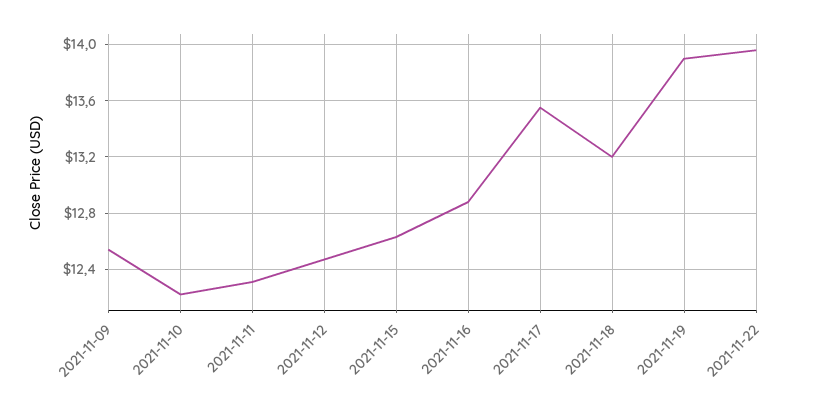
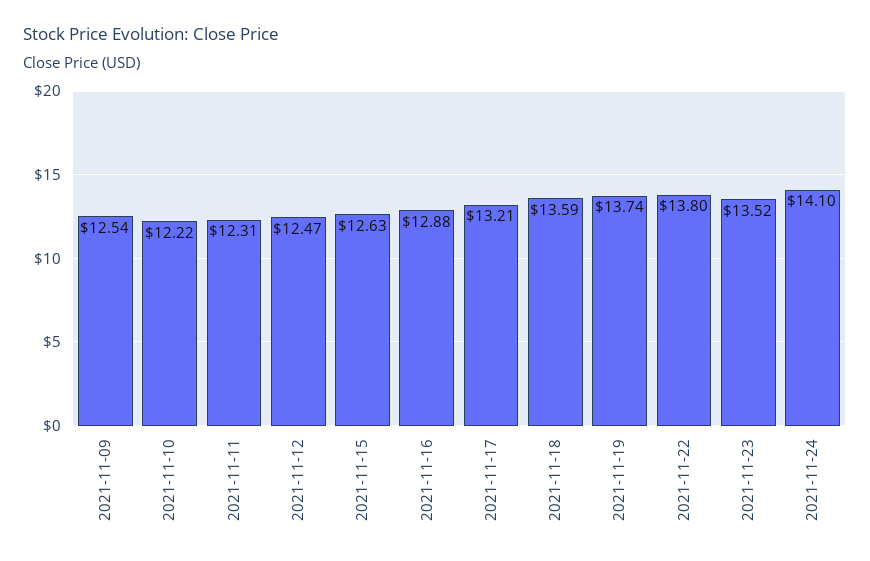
2021-11-17: 13.55 -> 13.21
2021-11-18: 13.2 -> 13.59
2021-11-19: 13.9 -> 13.74
2021-11-22: 13.95 -> 13.8
2021-11-23: none -> 13.52
2021-11-24: none -> 14.1

